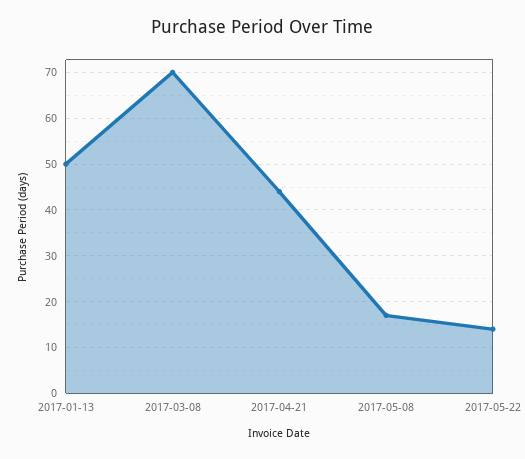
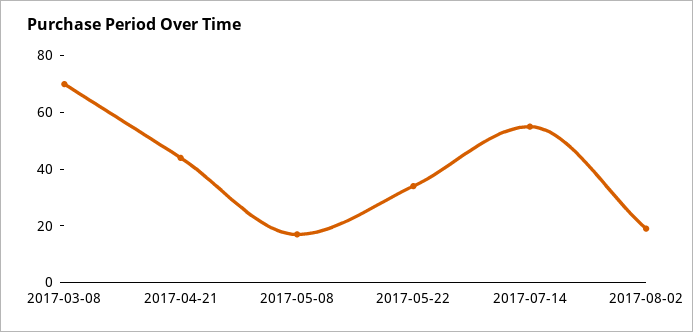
2017-01-13: 50 -> none
2017-05-22: 15 -> 35
2017-07-14: none -> 55
2017-08-02: none -> 20

